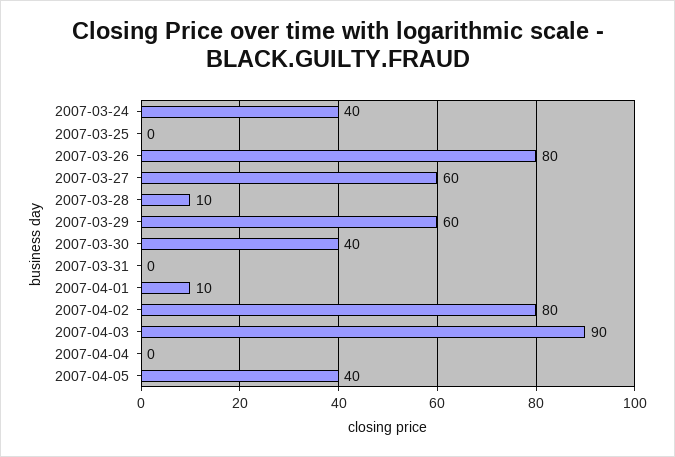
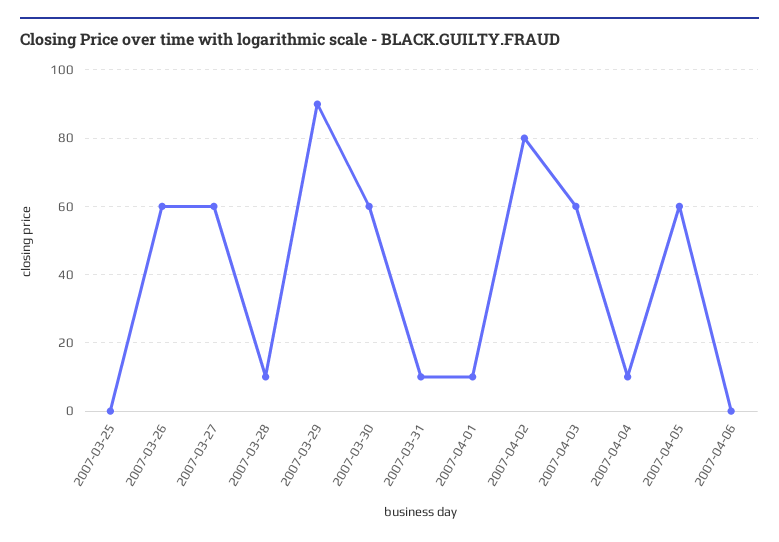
2007-03-24: 40 -> none
2007-03-26: 80 -> 60
2007-03-29: 60 -> 90
2007-03-30: 40 -> 60
2007-03-31: 0 -> 10
2007-04-03: 90 -> 60
2007-04-04: 0 -> 10
2007-04-05: 40 -> 60
2007-04-06: none -> 0

